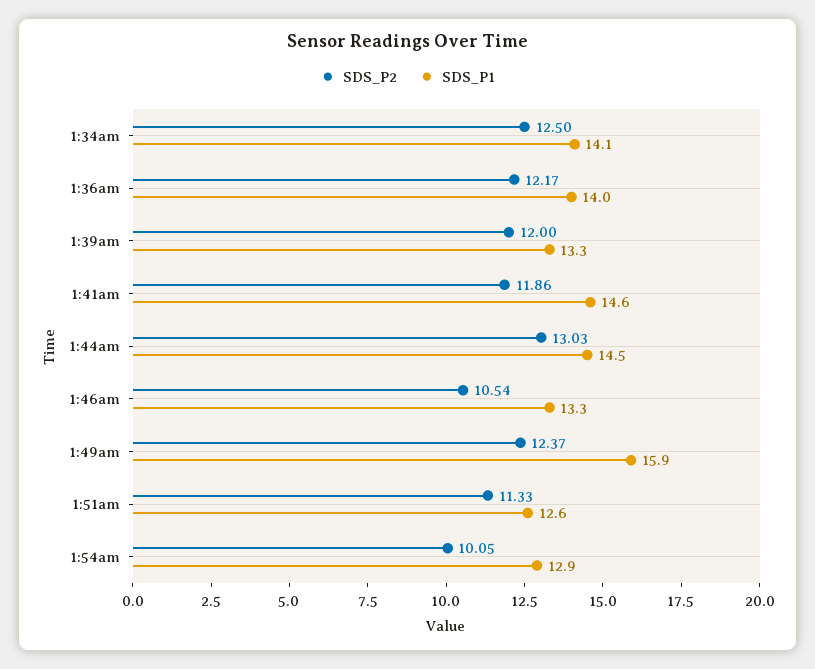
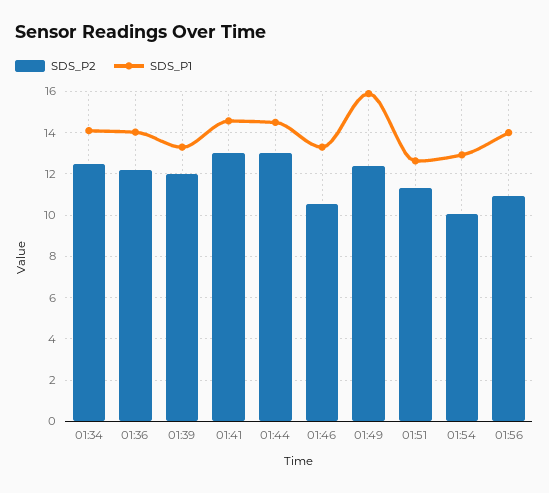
SDS_P2, 1:41am: 11.86 -> 13
SDS_P2, 01:56: none -> 11
SDS_P1, 01:56: none -> 14

